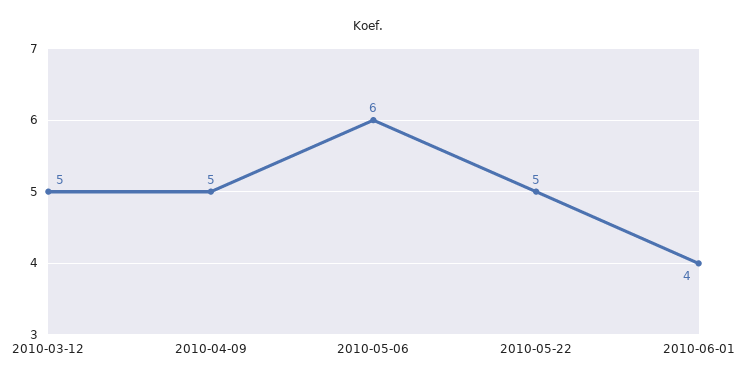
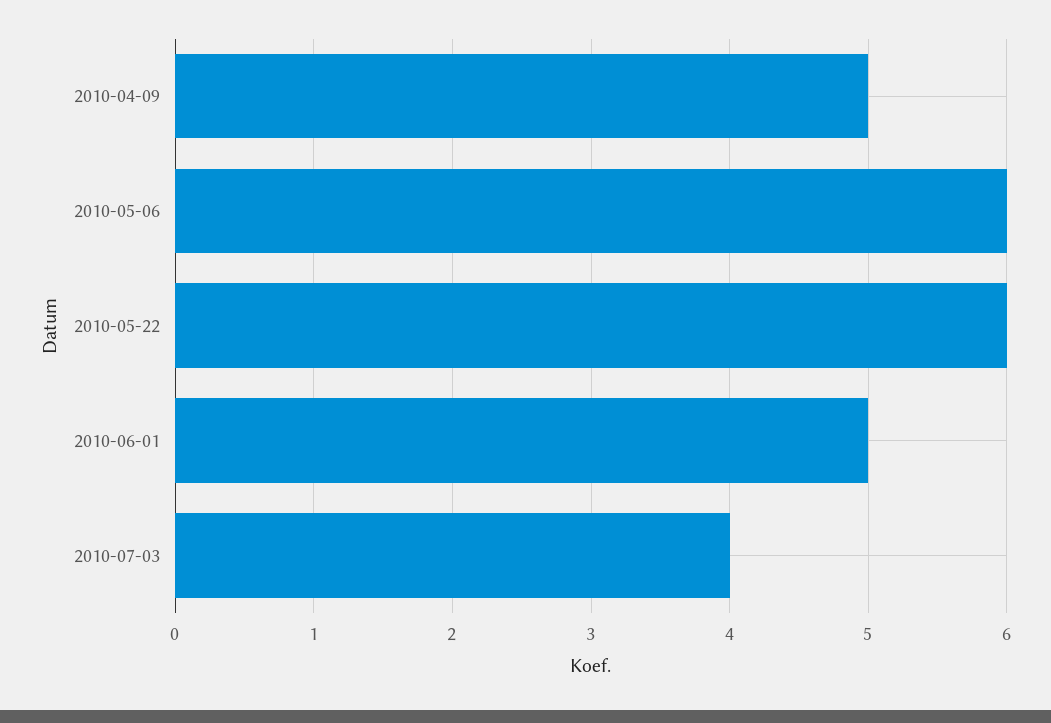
2010-03-12: 5 -> none
2010-05-22: 5 -> 6
2010-06-01: 4 -> 5
2010-07-03: none -> 4

